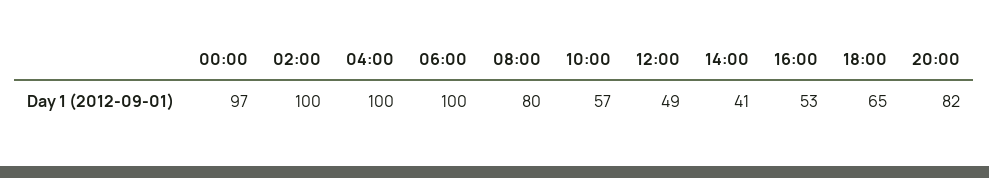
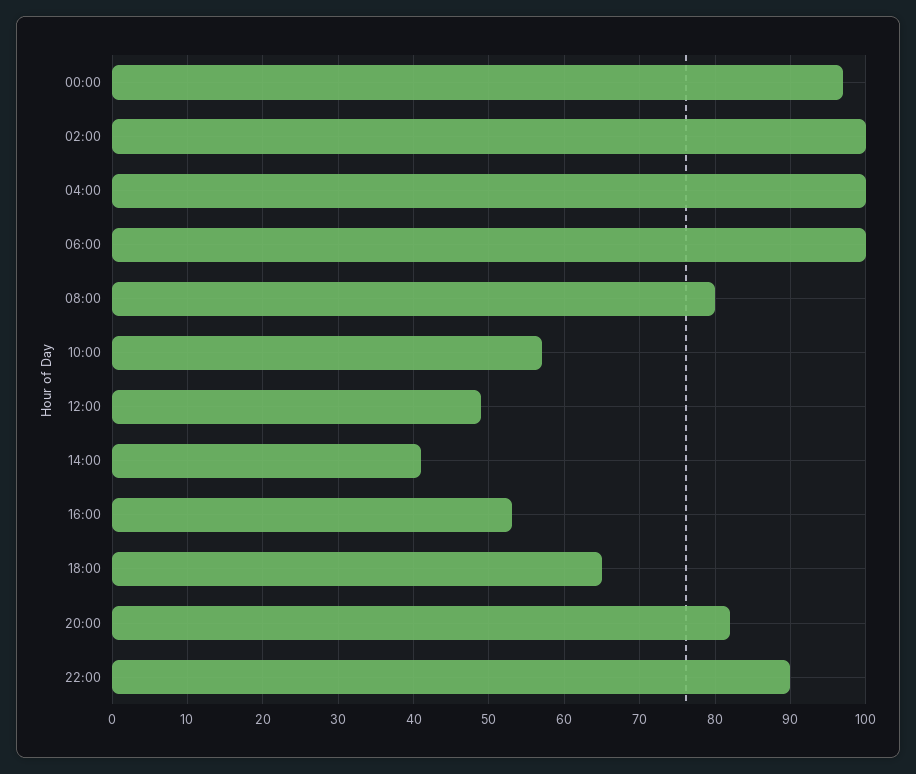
22:00: none -> 90

